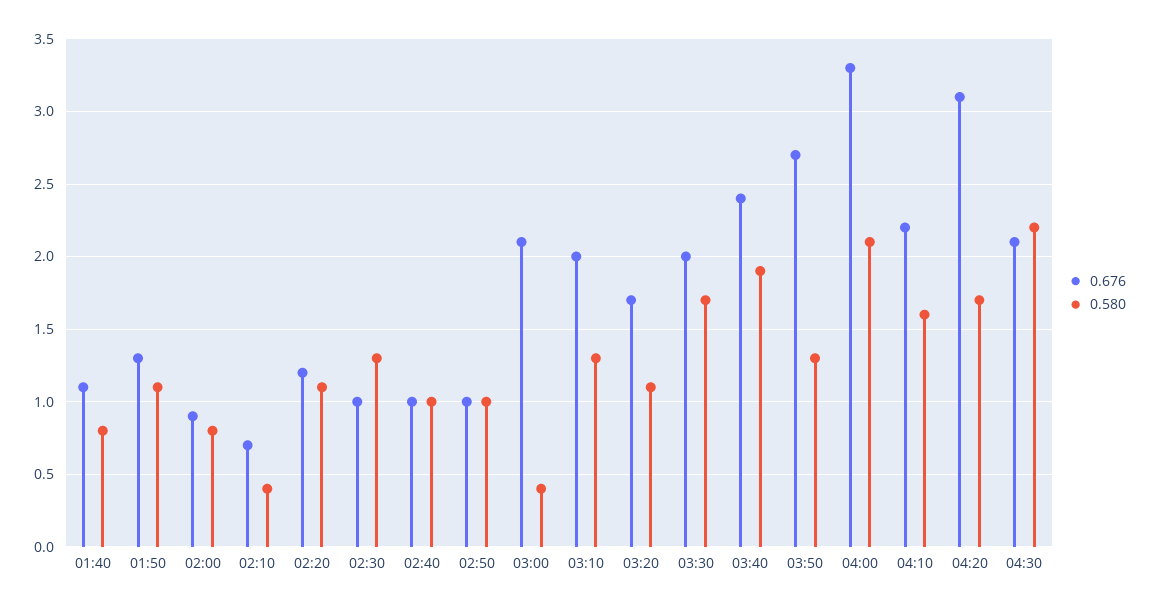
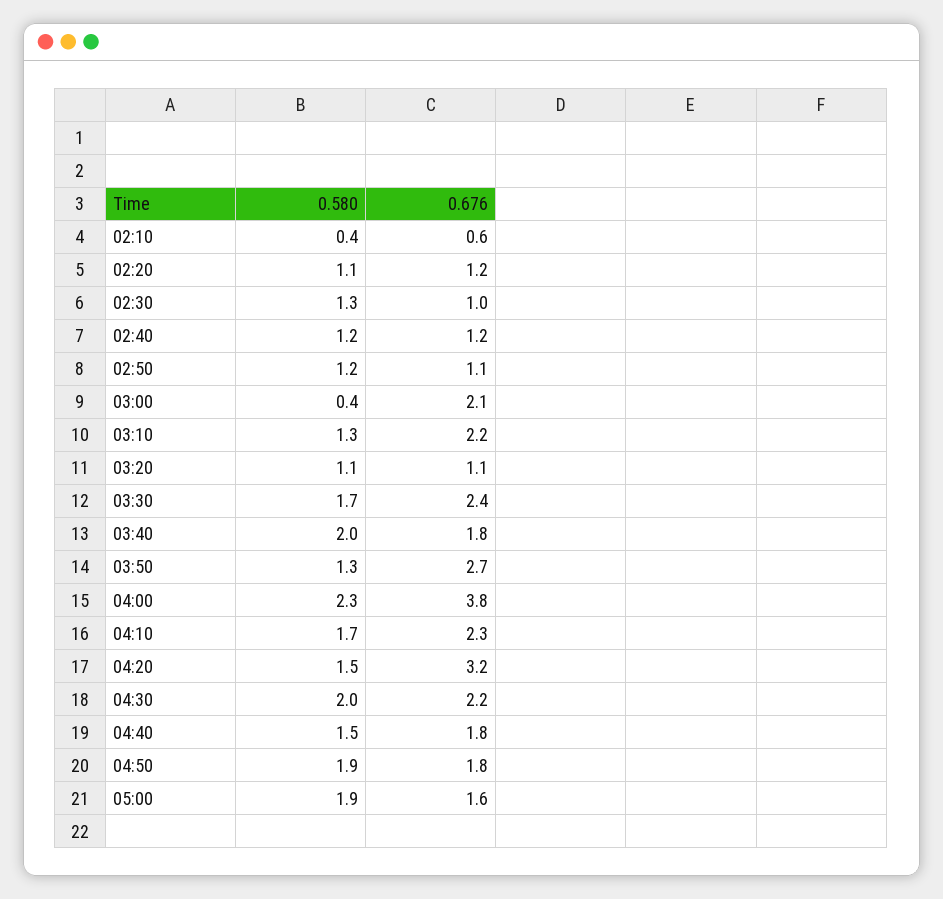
0.676, 01:40: 1.1 -> none
0.580, 01:40: 0.8 -> none
0.676, 01:50: 1.3 -> none
0.580, 01:50: 1.1 -> none
0.676, 02:00: 0.9 -> none
0.580, 02:00: 0.8 -> none
0.676, 02:10: 0.7 -> 0.6
0.676, 02:40: 1 -> 1.2
0.580, 02:40: 1 -> 1.2
0.676, 02:50: 1 -> 1.1
0.580, 02:50: 1 -> 1.2
0.676, 03:10: 2 -> 2.2
0.676, 03:20: 1.7 -> 1.1
0.676, 03:30: 2 -> 2.4
0.676, 03:40: 2.4 -> 1.8
0.580, 03:40: 1.9 -> 2
0.676, 04:00: 3.3 -> 3.8
0.580, 04:00: 2.1 -> 2.3
0.676, 04:10: 2.2 -> 2.3
0.580, 04:10: 1.6 -> 1.7
0.676, 04:20: 3.1 -> 3.2
0.580, 04:20: 1.7 -> 1.5
0.676, 04:30: 2.1 -> 2.2
0.580, 04:30: 2.2 -> 2
0.580, 04:40: none -> 1.5
0.676, 04:40: none -> 1.8
0.580, 04:50: none -> 1.9
0.676, 04:50: none -> 1.8
0.580, 05:00: none -> 1.9
0.676, 05:00: none -> 1.6

